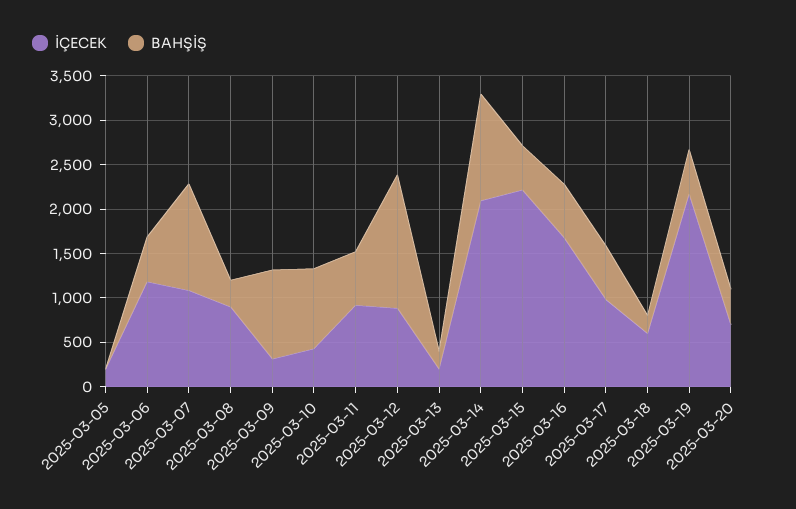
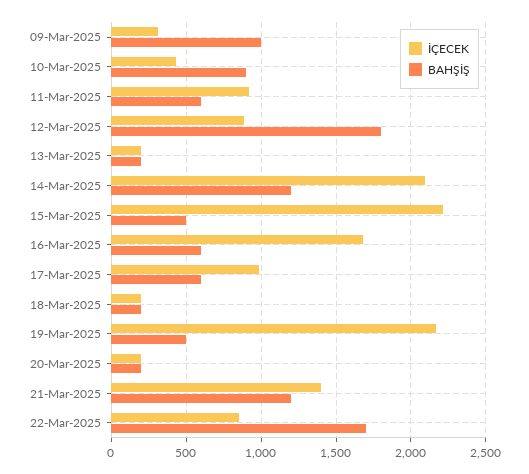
İÇECEK, 2025-03-05: 200 -> none
BAHŞİŞ, 2025-03-05: 0 -> none
İÇECEK, 2025-03-06: 1200 -> none
BAHŞİŞ, 2025-03-06: 500 -> none
İÇECEK, 2025-03-07: 1100 -> none
BAHŞİŞ, 2025-03-07: 1200 -> none
İÇECEK, 2025-03-08: 900 -> none
BAHŞİŞ, 2025-03-08: 300 -> none
BAHŞİŞ, 2025-03-12: 1500 -> 1800
İÇECEK, 2025-03-18: 600 -> 200
İÇECEK, 2025-03-20: 700 -> 200
BAHŞİŞ, 2025-03-20: 400 -> 200
İÇECEK, 21-Mar-2025: none -> 1400
BAHŞİŞ, 21-Mar-2025: none -> 1200
İÇECEK, 22-Mar-2025: none -> 850
BAHŞİŞ, 22-Mar-2025: none -> 1700

